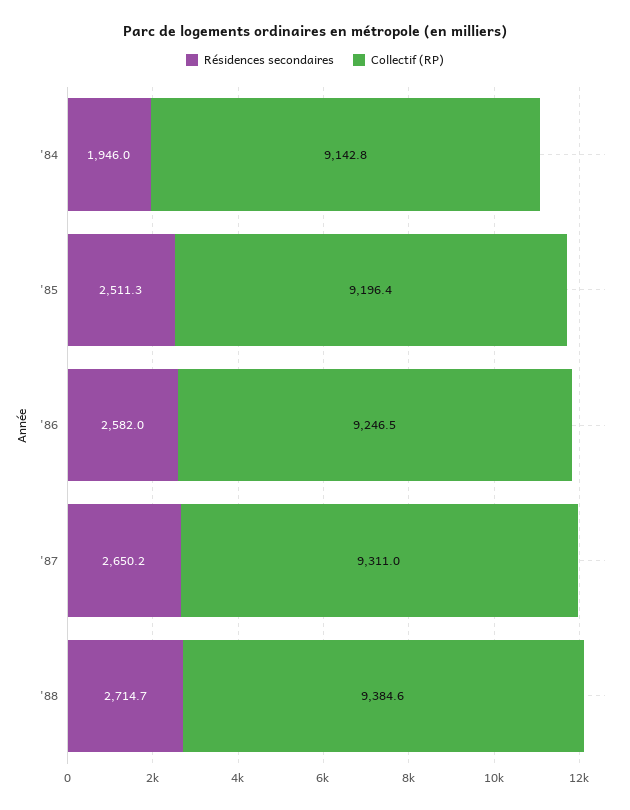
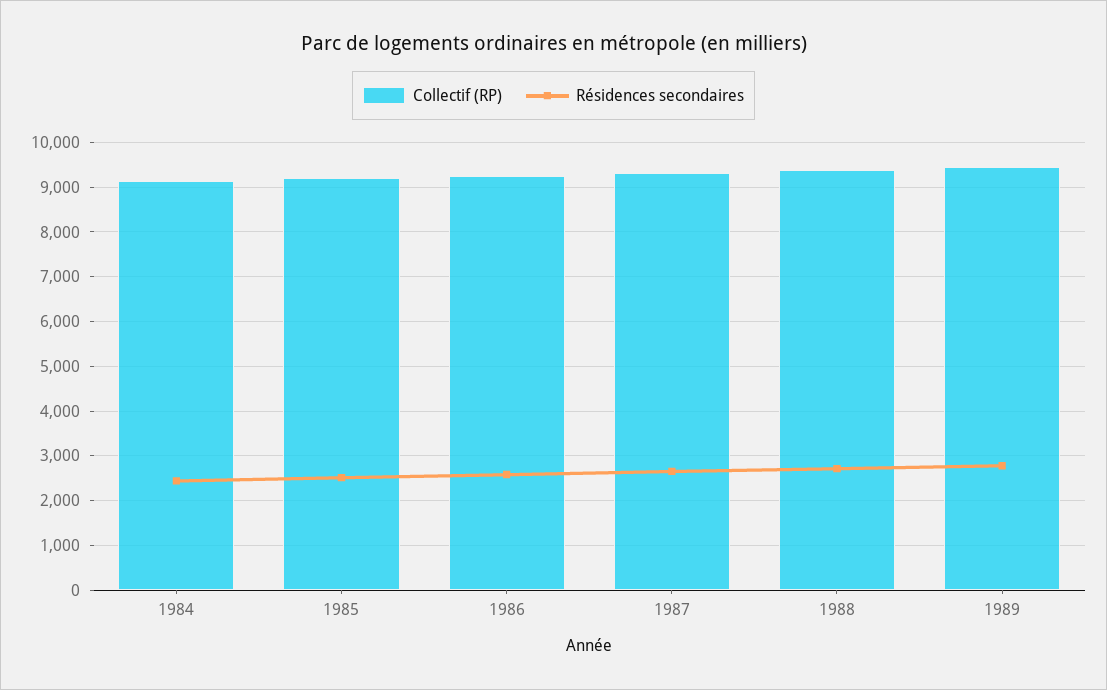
Résidences secondaires, '84: 1946 -> 2400
Collectif (RP), 1989: none -> 9400
Résidences secondaires, 1989: none -> 2800

